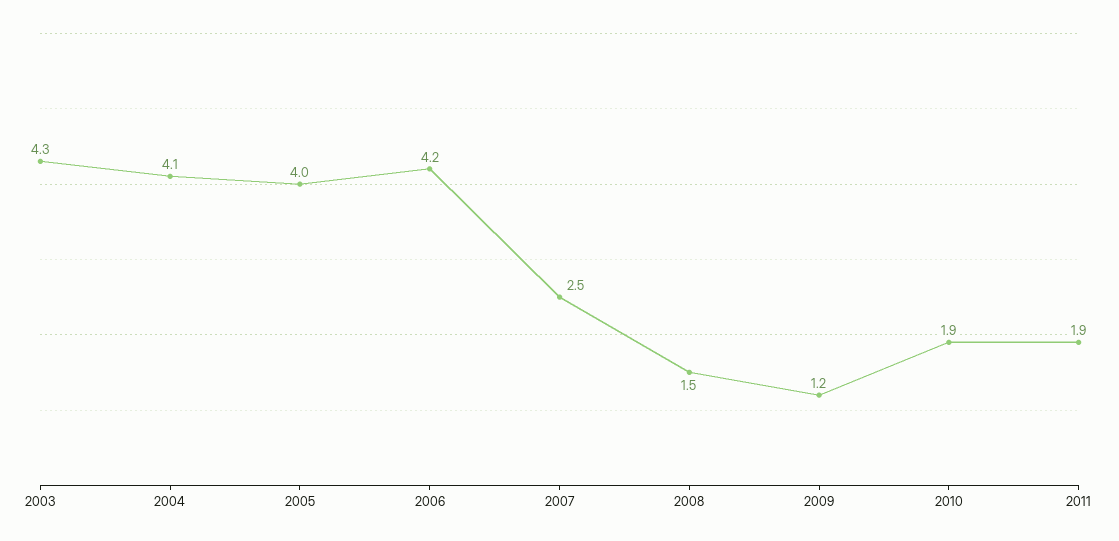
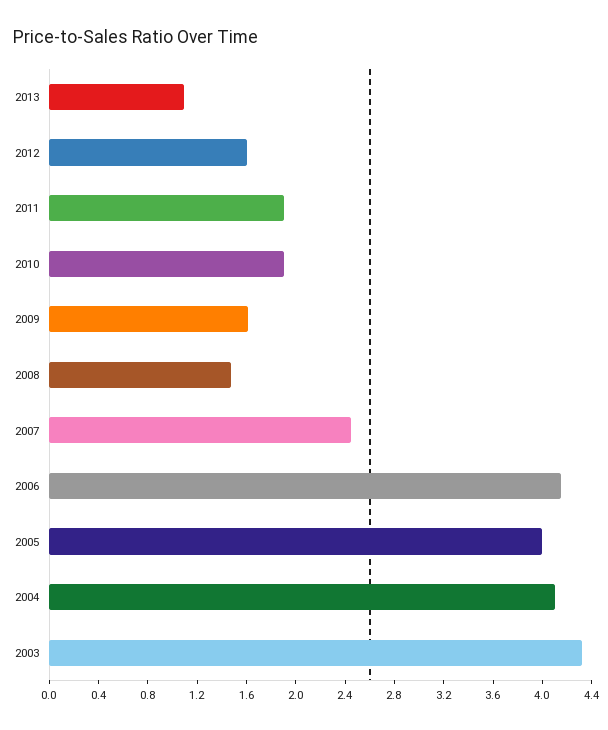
2009: 1.2 -> 1.6
2013: none -> 1.1
2012: none -> 1.6

